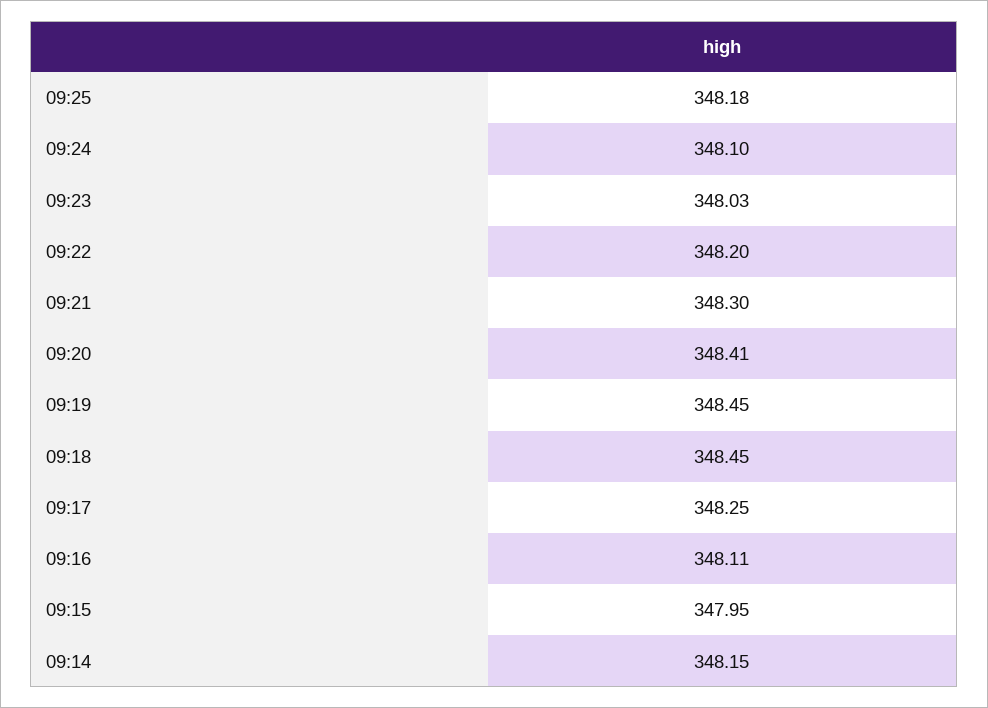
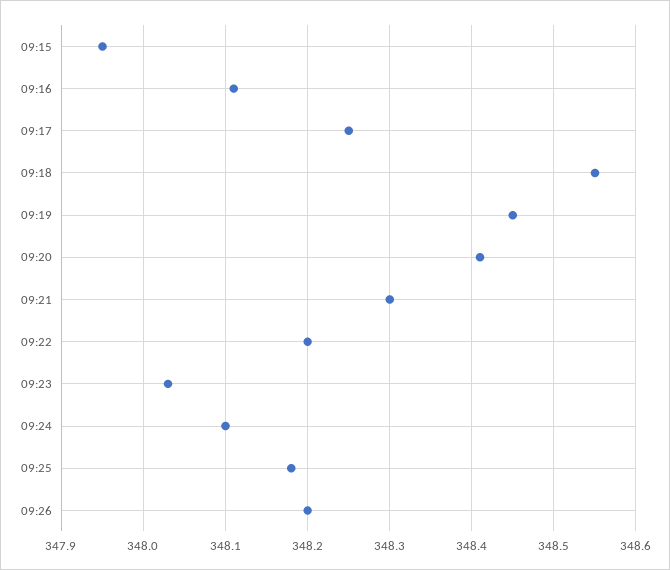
09:18: 348.45 -> 348.55
09:14: 348.15 -> none
09:26: none -> 348.2

